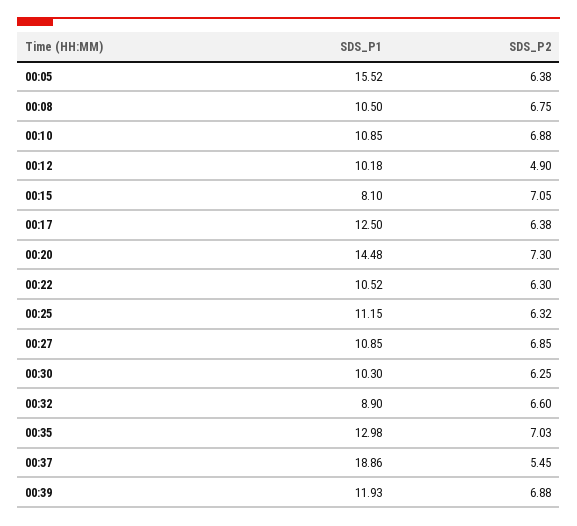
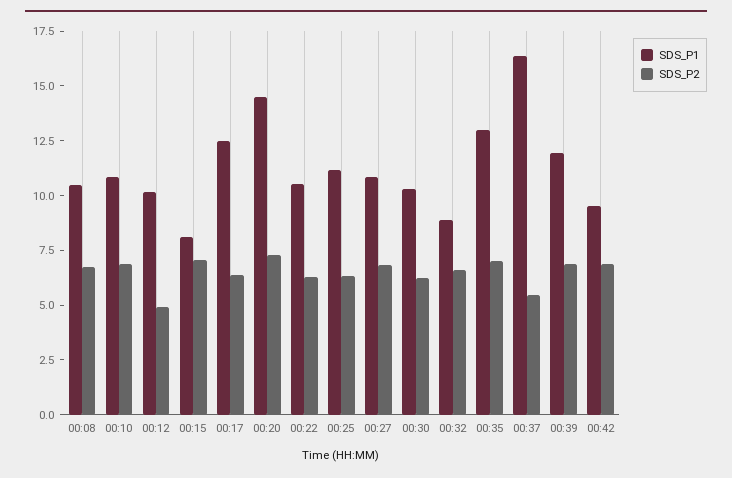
SDS_P1, 00:05: 15.52 -> none
SDS_P2, 00:05: 6.38 -> none
SDS_P1, 00:37: 18.86 -> 16.5
SDS_P1, 00:42: none -> 9.5
SDS_P2, 00:42: none -> 7

